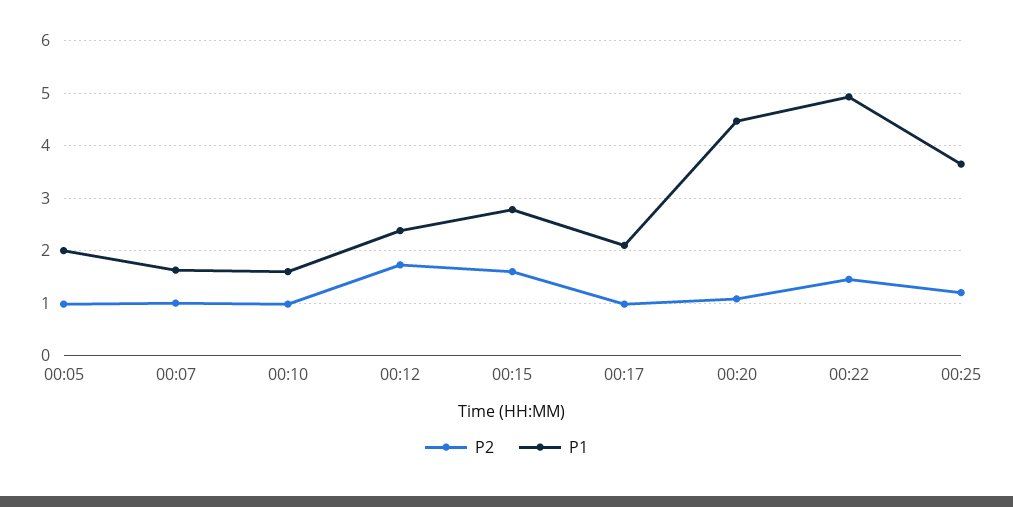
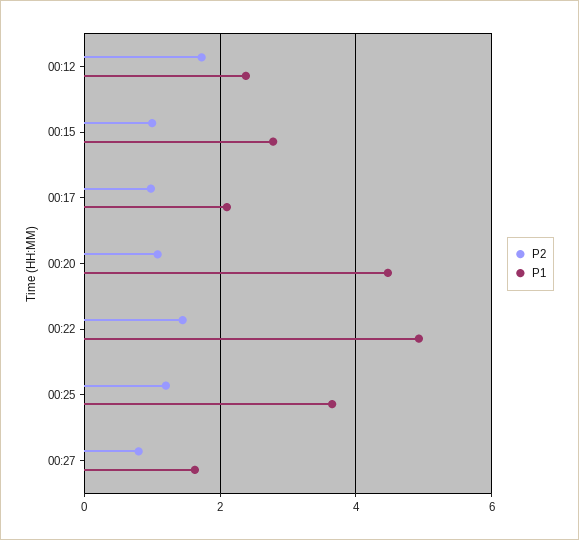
P2, 00:05: 1 -> none
P1, 00:05: 2 -> none
P2, 00:07: 1 -> none
P1, 00:07: 1.6 -> none
P2, 00:10: 1 -> none
P1, 00:10: 1.6 -> none
P2, 00:15: 1.6 -> 1
P2, 00:27: none -> 0.8
P1, 00:27: none -> 1.6

